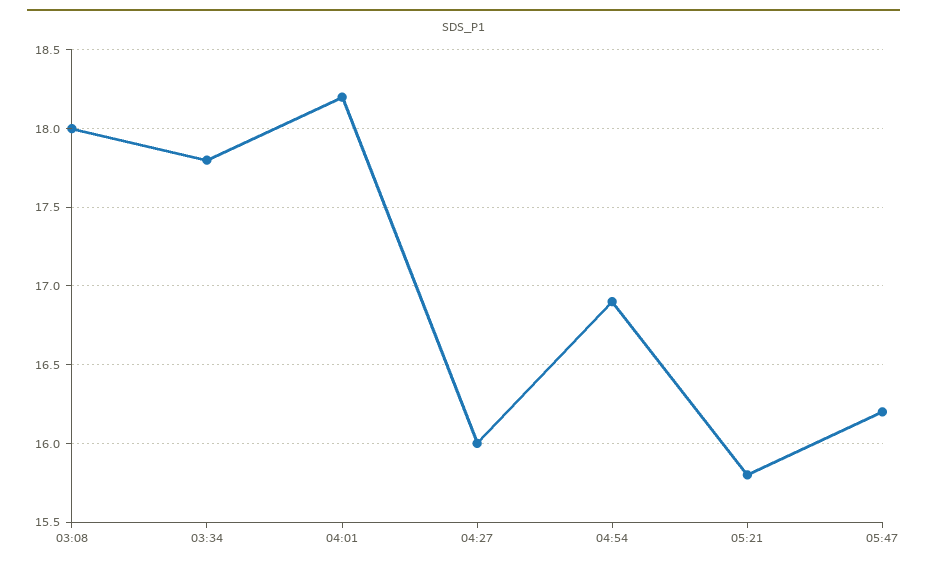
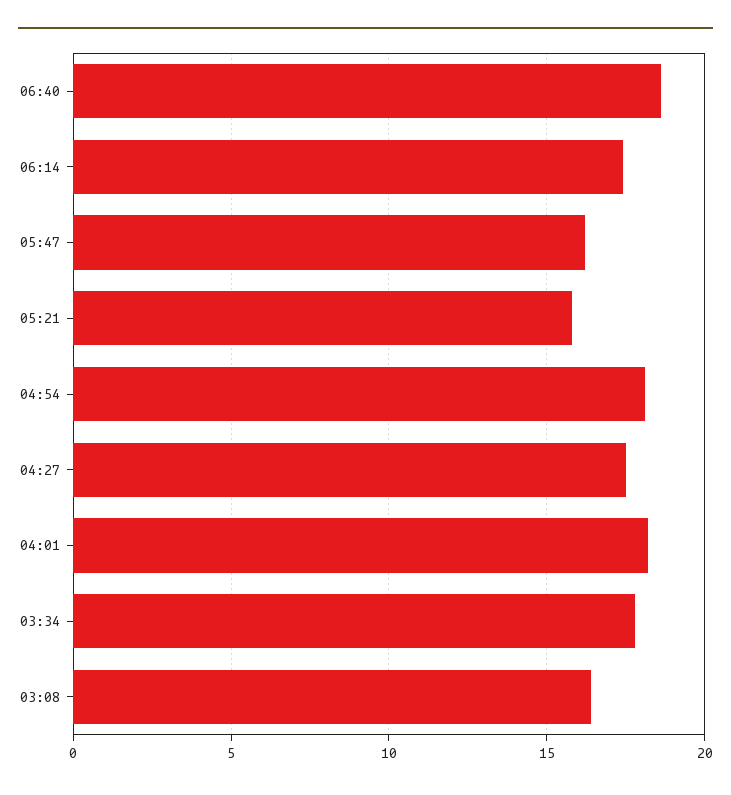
03:08: 18 -> 16.5
04:27: 16 -> 17.5
04:54: 16.9 -> 18
06:40: none -> 18.5
06:14: none -> 17.5

